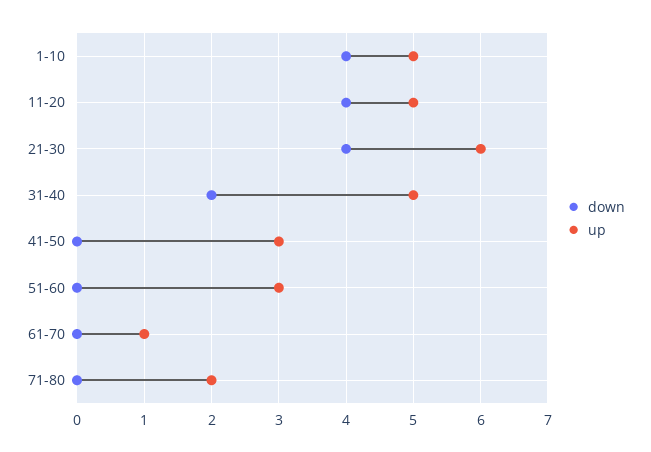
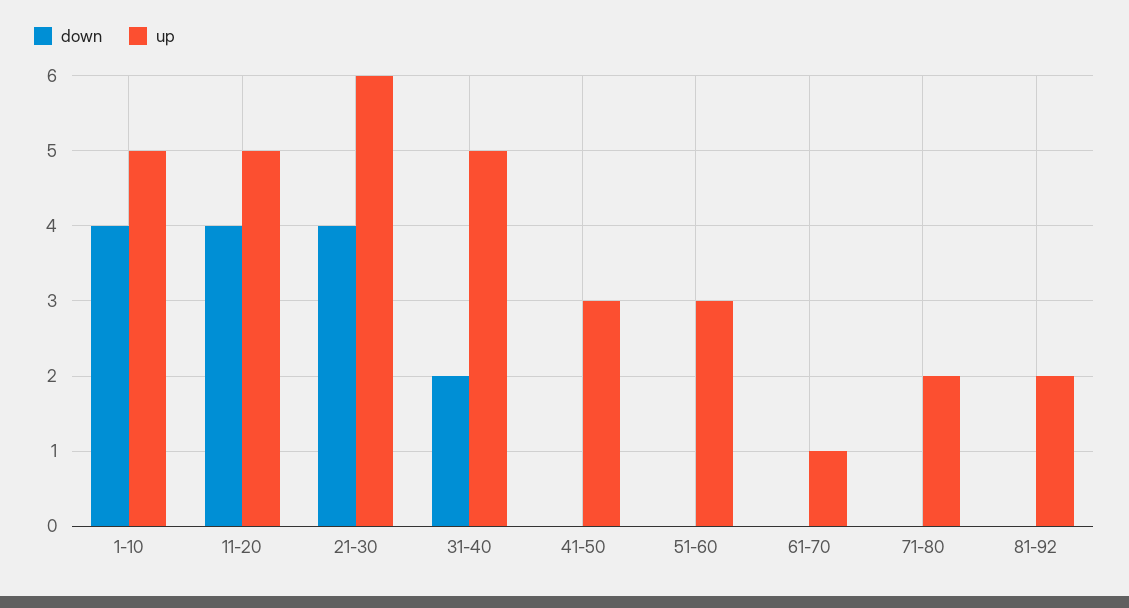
down, 81-92: none -> 0
up, 81-92: none -> 2

